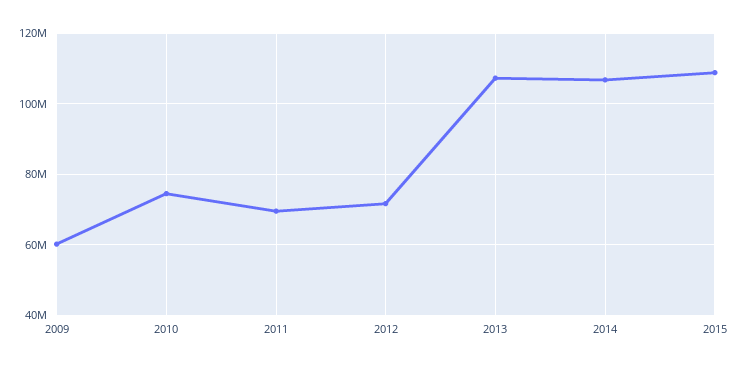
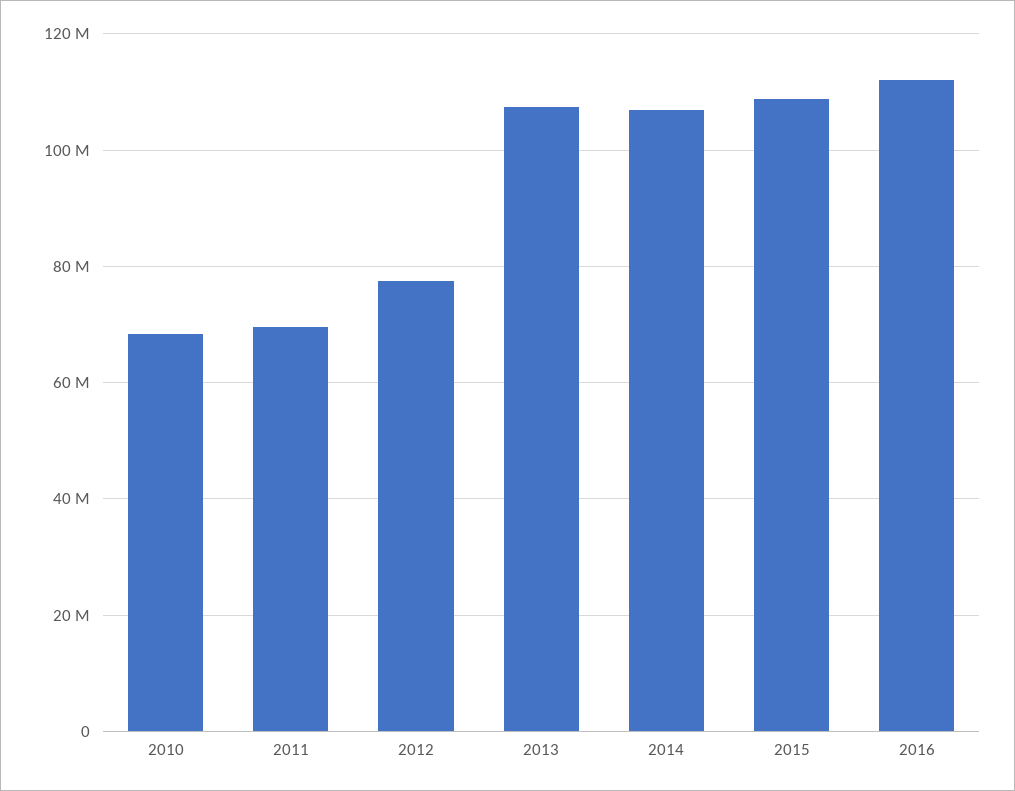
2009: 60000000 -> none
2010: 74000000 -> 68000000
2012: 72000000 -> 78000000
2016: none -> 112000000

